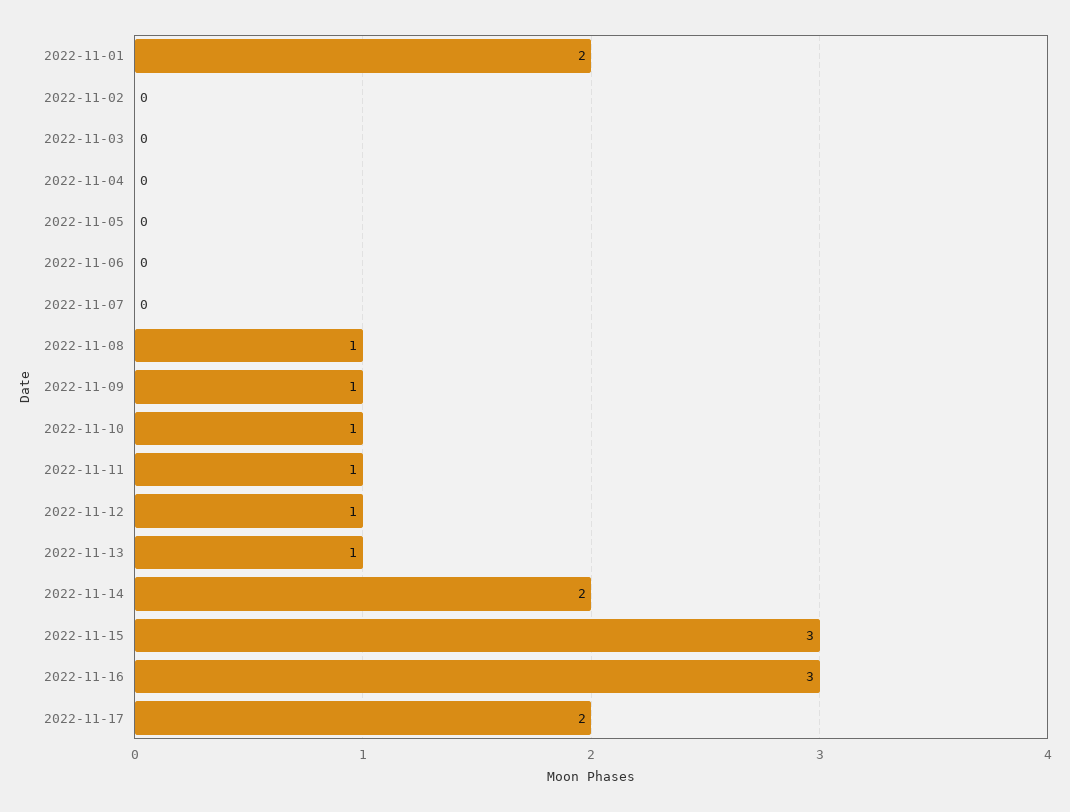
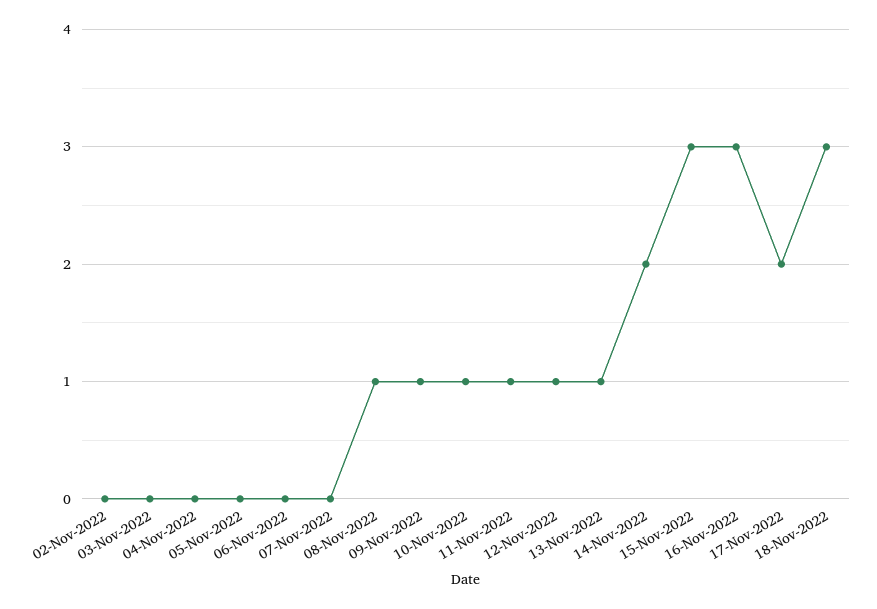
2022-11-01: 2 -> none
18-Nov-2022: none -> 3

